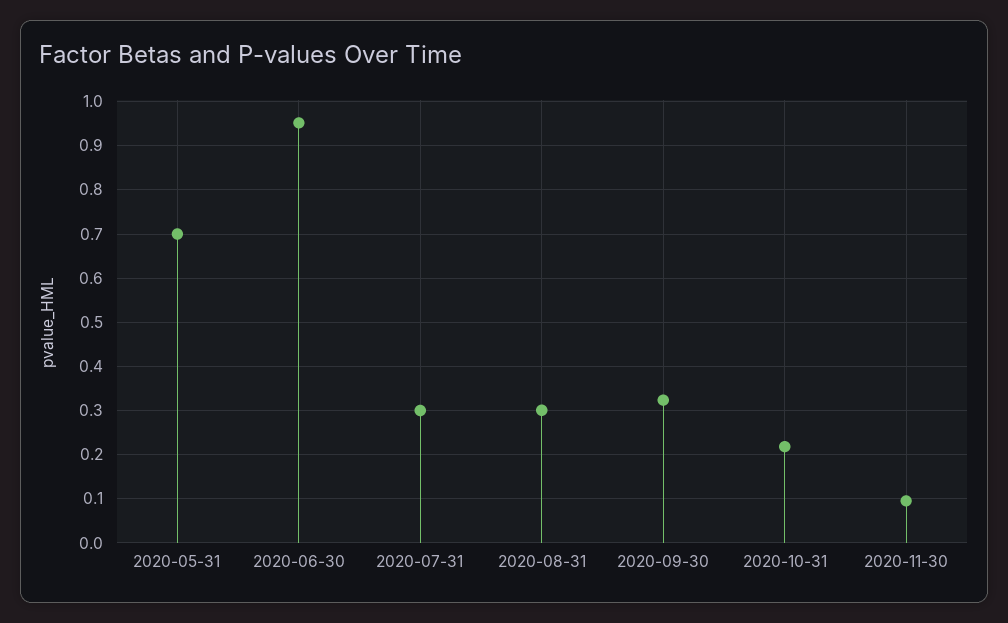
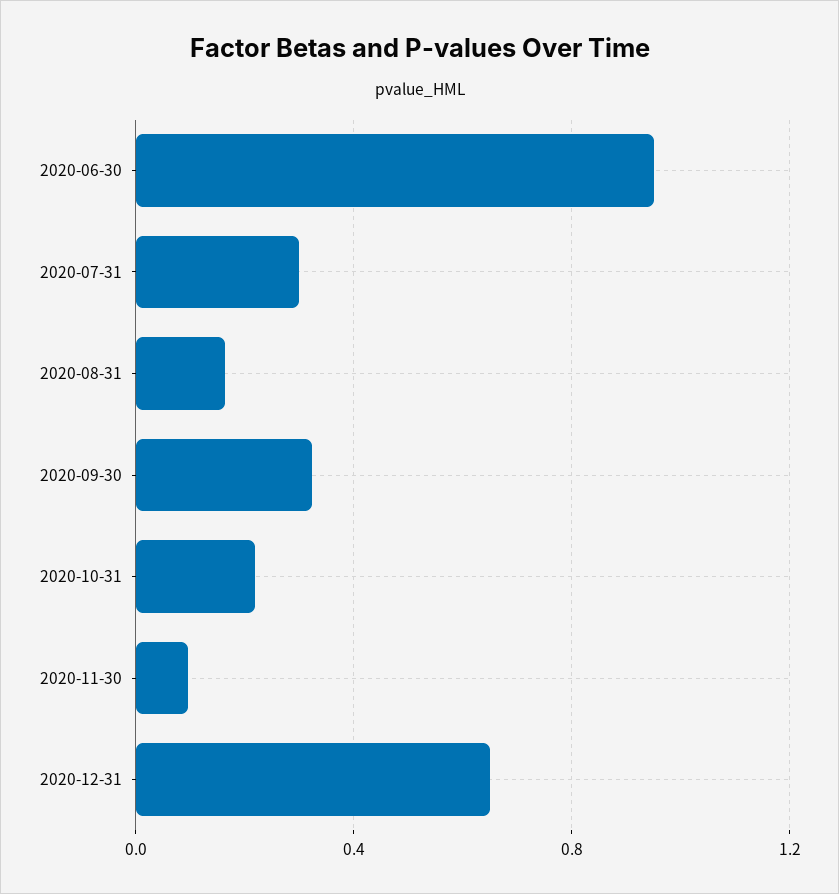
2020-05-31: 0.7 -> none
2020-08-31: 0.3 -> 0.15
2020-12-31: none -> 0.65

